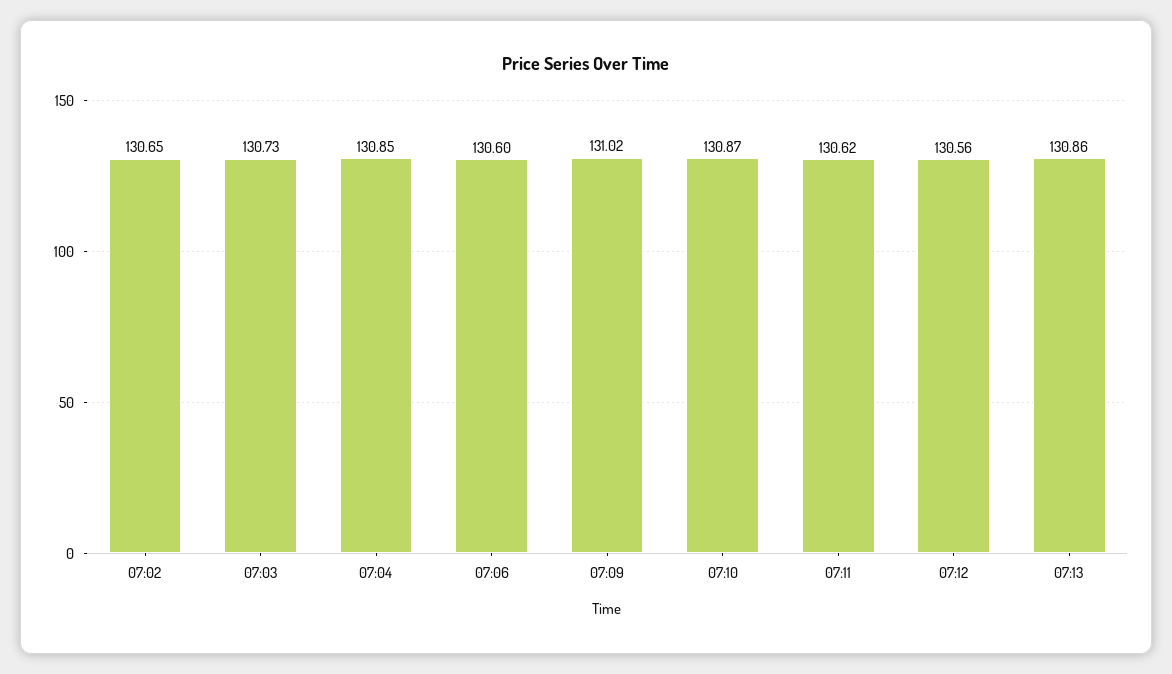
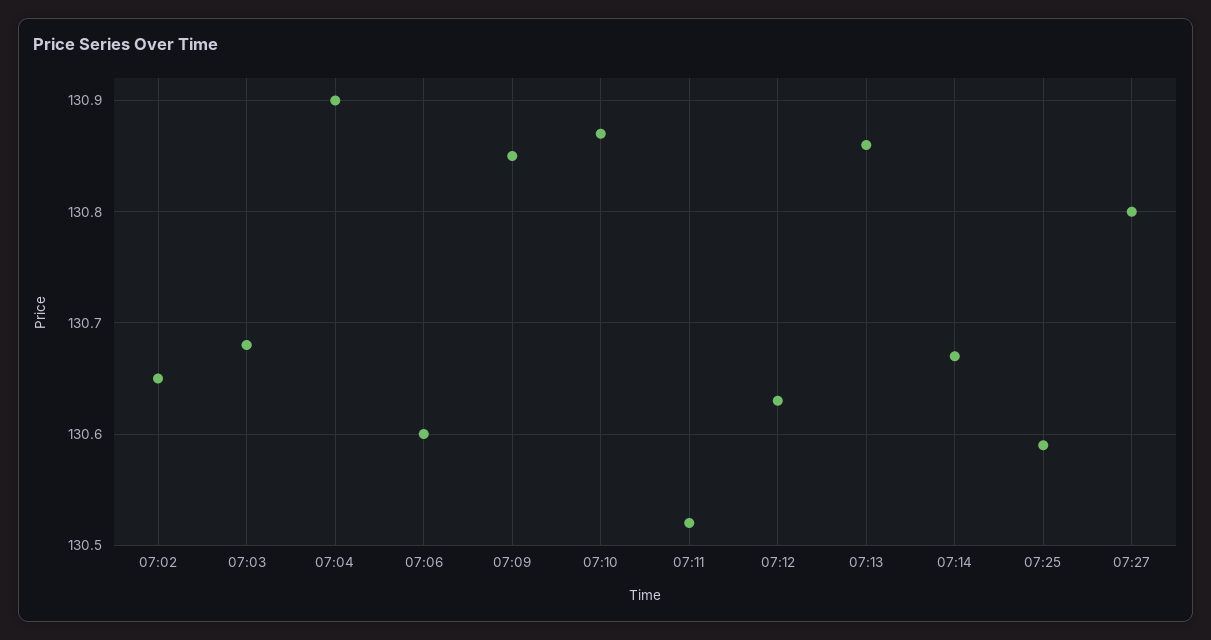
07:03: 130.73 -> 130.68
07:04: 130.85 -> 130.9
07:09: 131.02 -> 130.85
07:11: 130.62 -> 130.52
07:12: 130.56 -> 130.63
07:14: none -> 130.67
07:25: none -> 130.59
07:27: none -> 130.8

